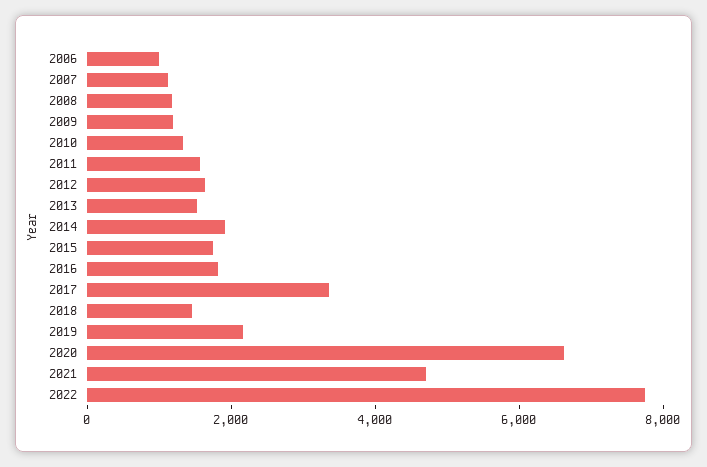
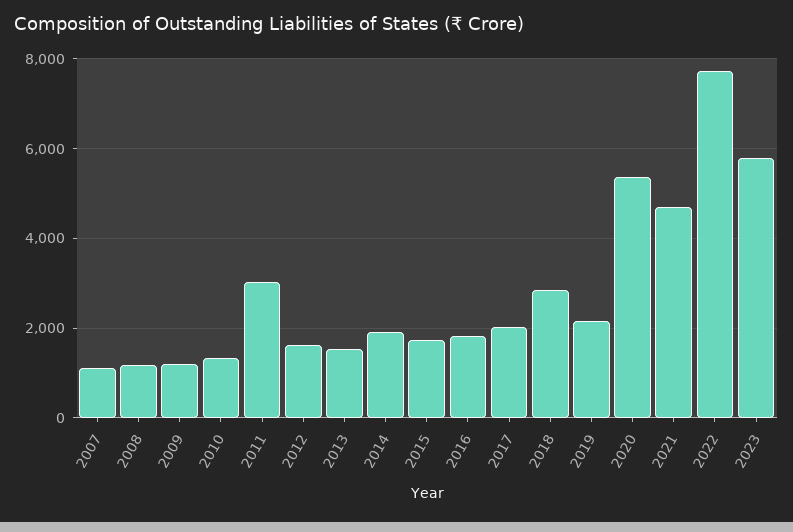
2006: 1000 -> none
2011: 1500 -> 3000
2017: 3500 -> 2000
2018: 1500 -> 2800
2020: 6500 -> 5400
2023: none -> 5800

